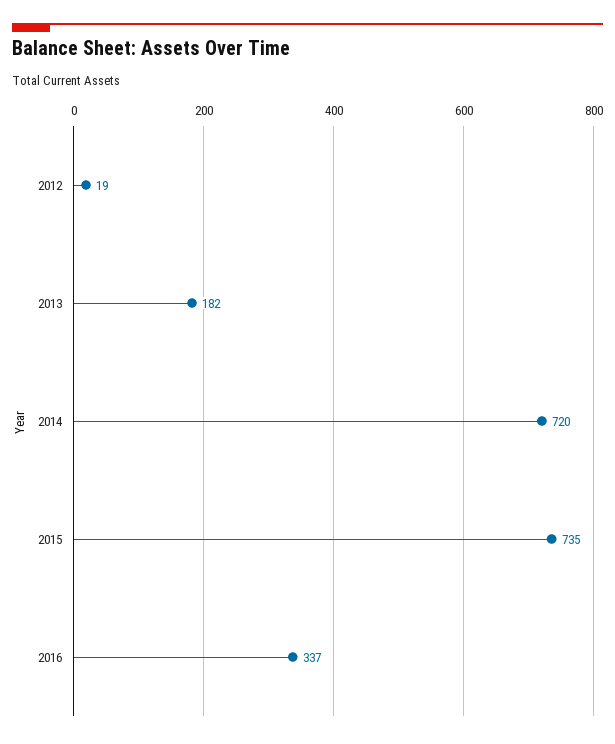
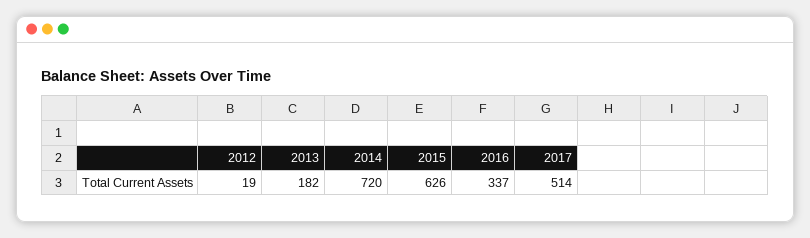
2015: 735 -> 626
2017: none -> 514

